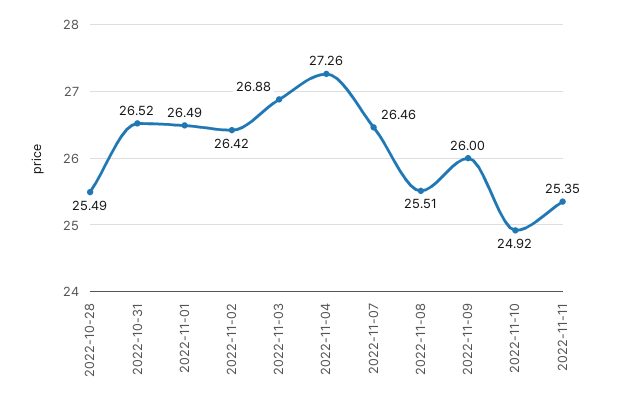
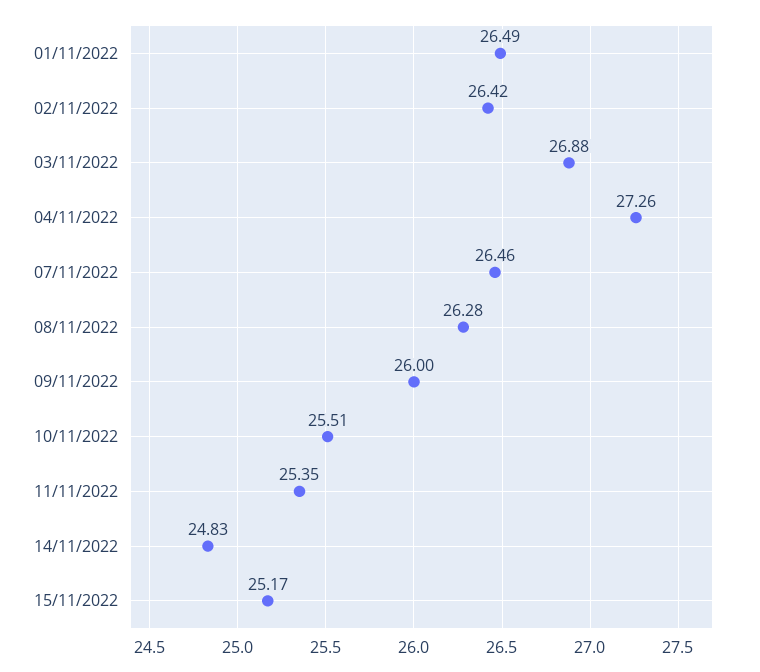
2022-10-28: 25.49 -> none
2022-10-31: 26.52 -> none
2022-11-08: 25.51 -> 26.28
2022-11-10: 24.92 -> 25.51
14/11/2022: none -> 24.83
15/11/2022: none -> 25.17

